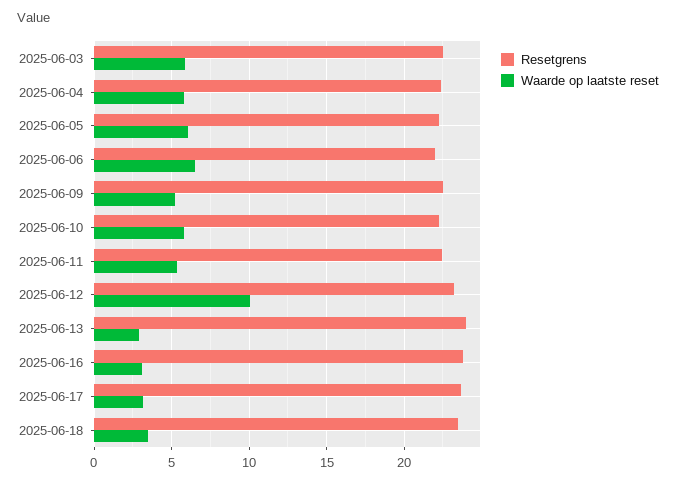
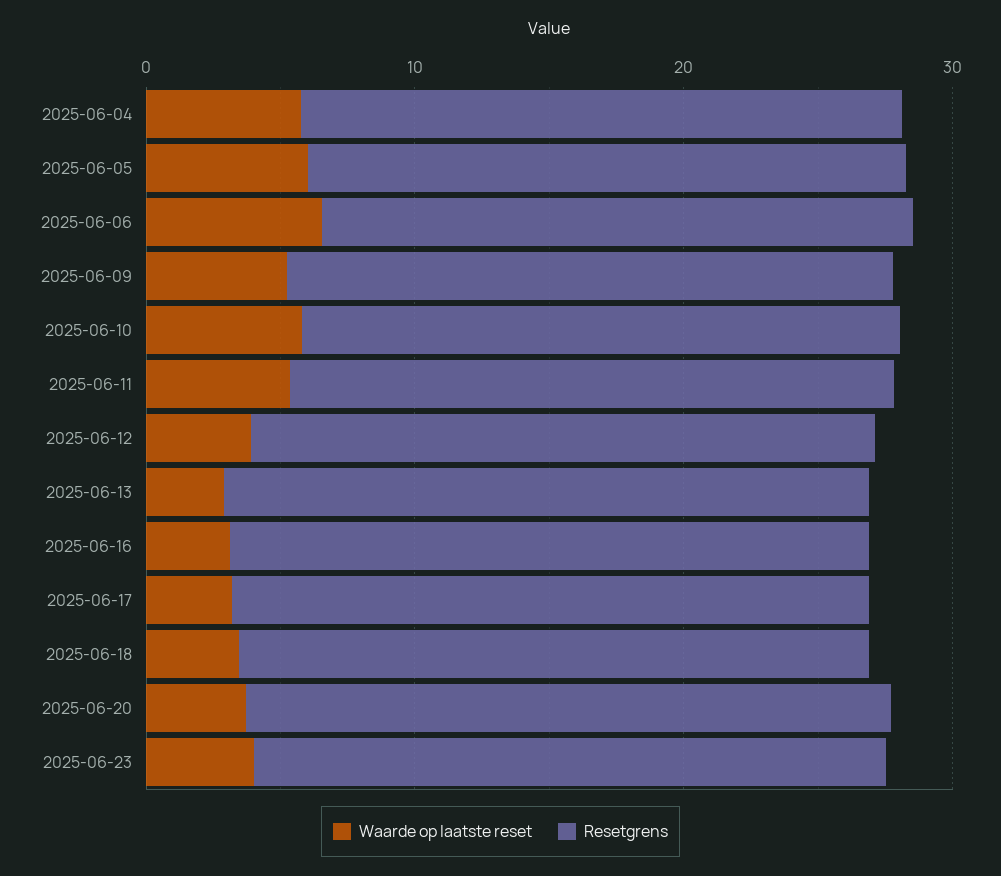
Resetgrens, 2025-06-03: 22.5 -> none
Waarde op laatste reset, 2025-06-03: 6 -> none
Waarde op laatste reset, 2025-06-12: 10 -> 4
Waarde op laatste reset, 2025-06-20: none -> 4
Resetgrens, 2025-06-20: none -> 24
Waarde op laatste reset, 2025-06-23: none -> 4
Resetgrens, 2025-06-23: none -> 24

